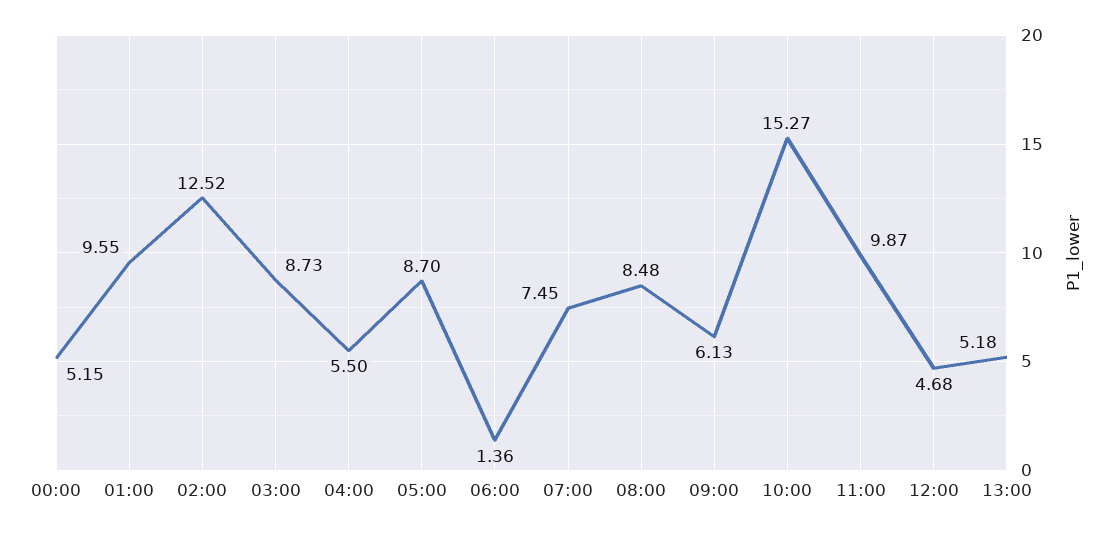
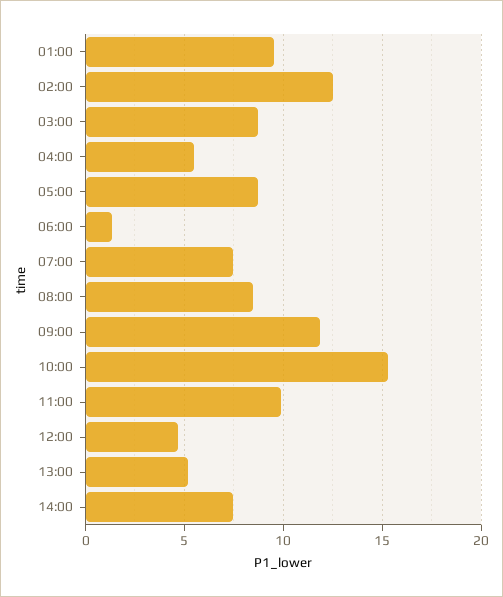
00:00: 5.15 -> none
09:00: 6.13 -> 12
14:00: none -> 7.5

